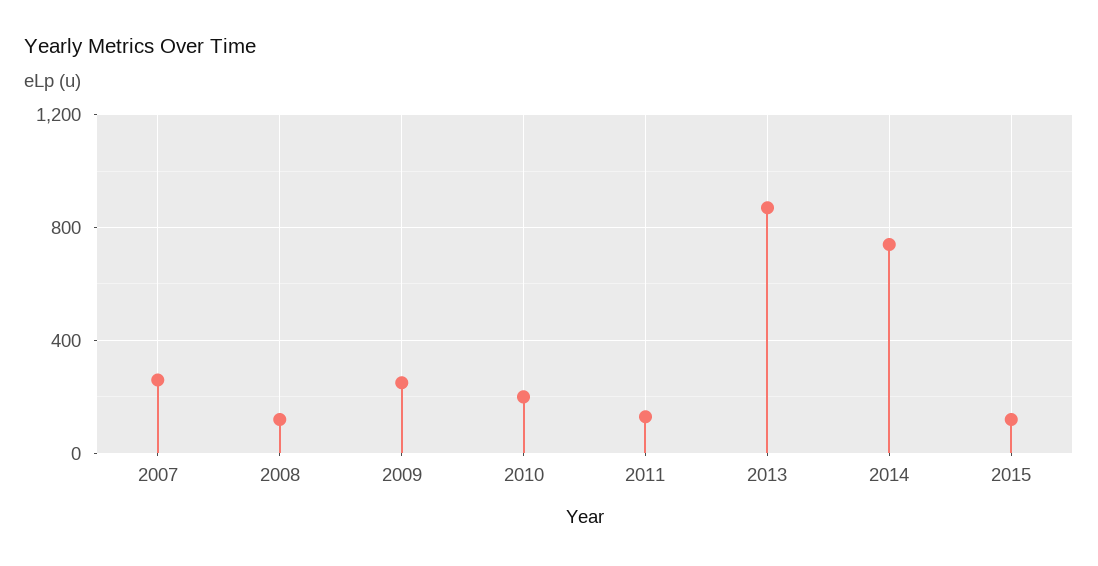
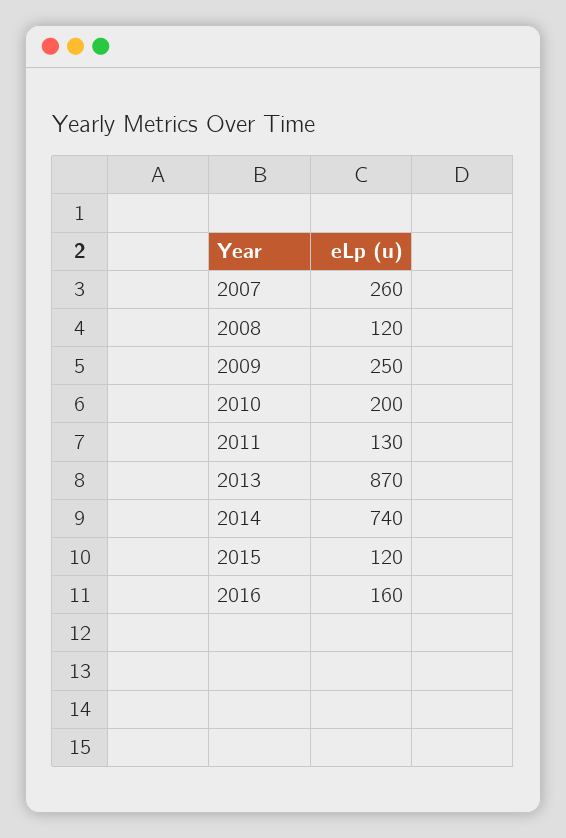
2016: none -> 160

